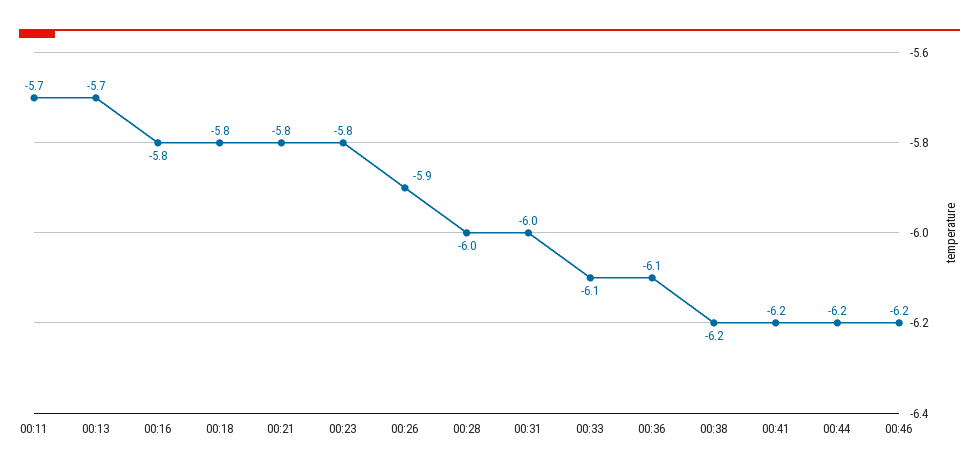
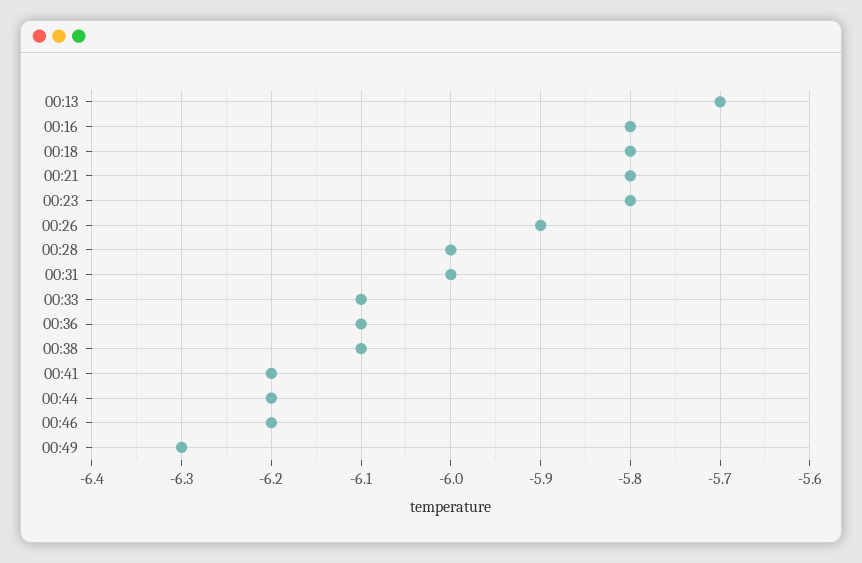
00:11: -5.7 -> none
00:38: -6.2 -> -6.1
00:49: none -> -6.3

